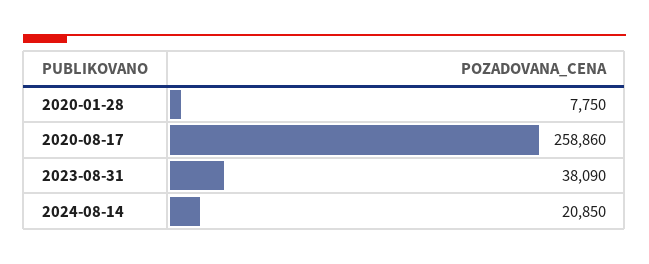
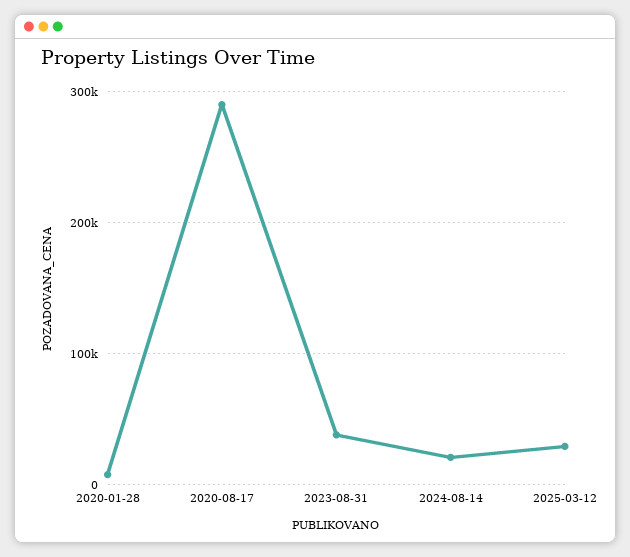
2020-08-17: 258860 -> 290000
2025-03-12: none -> 30000

